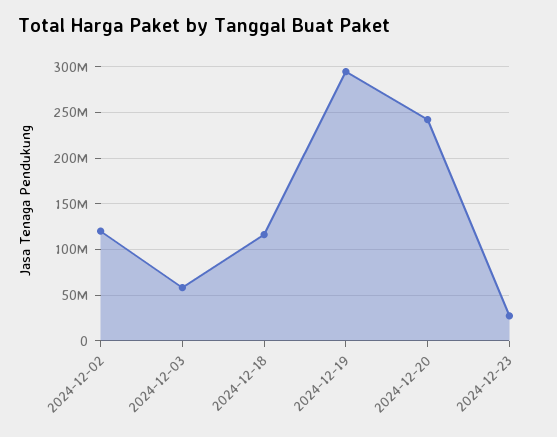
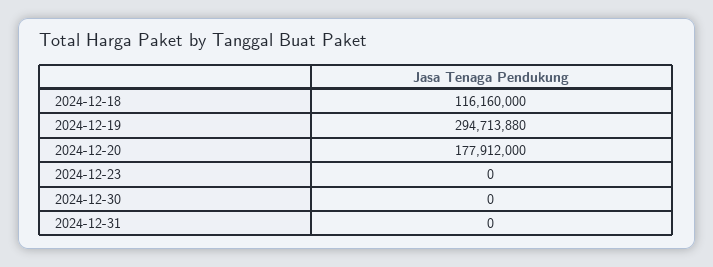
2024-12-02: 120000000 -> none
2024-12-03: 60000000 -> none
2024-12-20: 240000000 -> 177912000
2024-12-23: 30000000 -> 0
2024-12-30: none -> 0
2024-12-31: none -> 0

